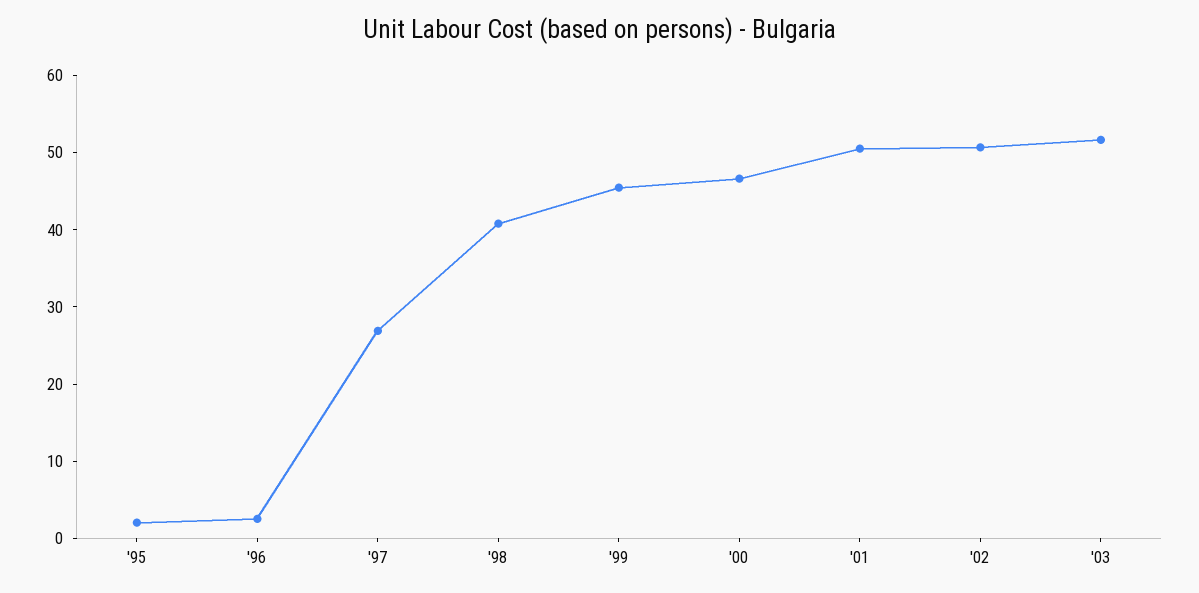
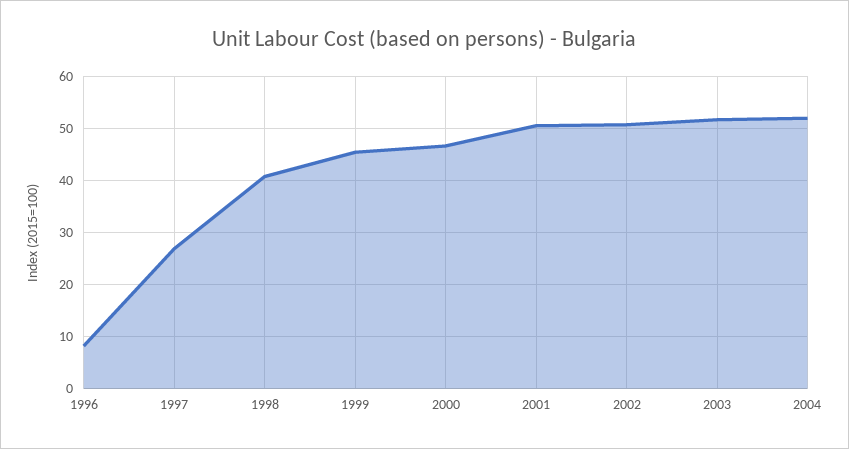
'95: 2 -> none
'96: 2 -> 8
2004: none -> 52

